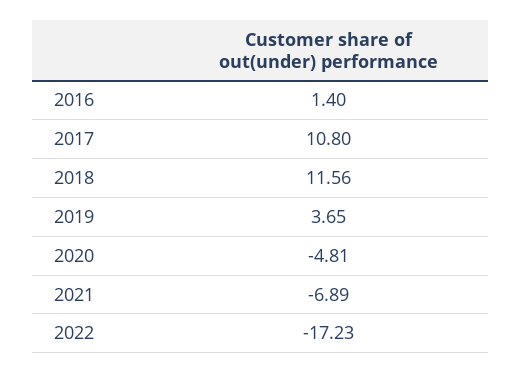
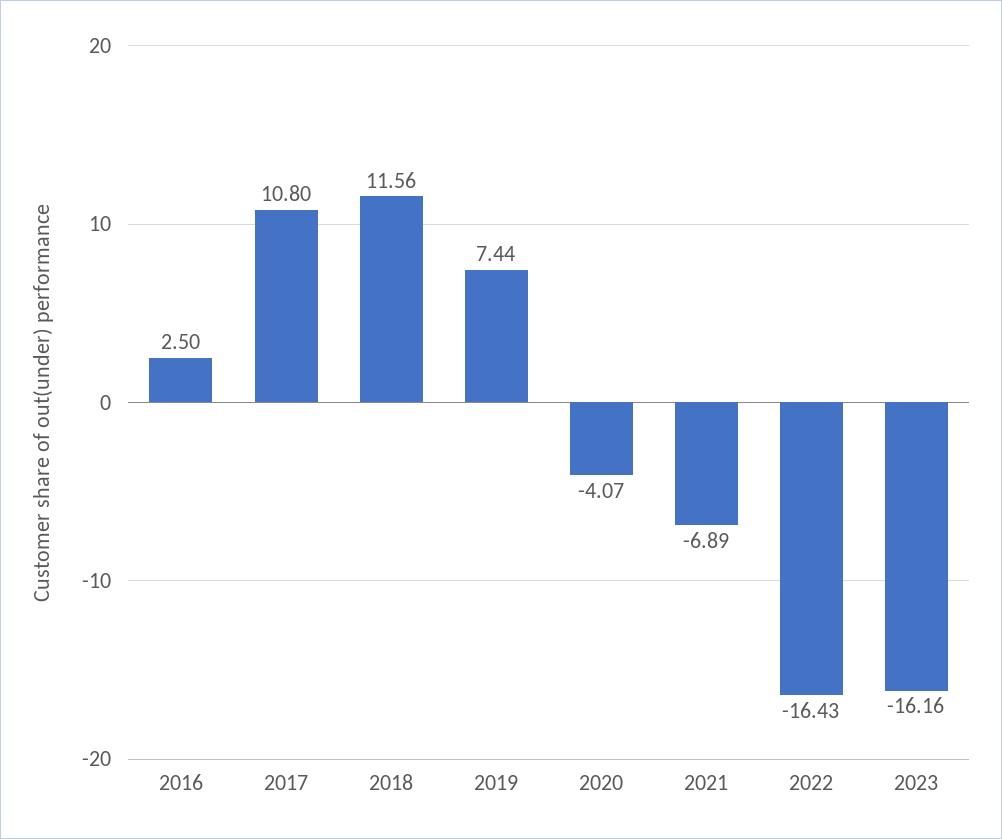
2016: 1.4 -> 2.5
2019: 3.65 -> 7.44
2020: -4.81 -> -4.07
2022: -17.23 -> -16.43
2023: none -> -16.16

